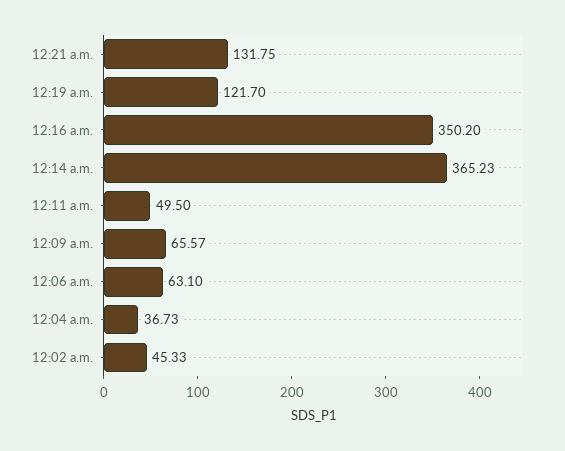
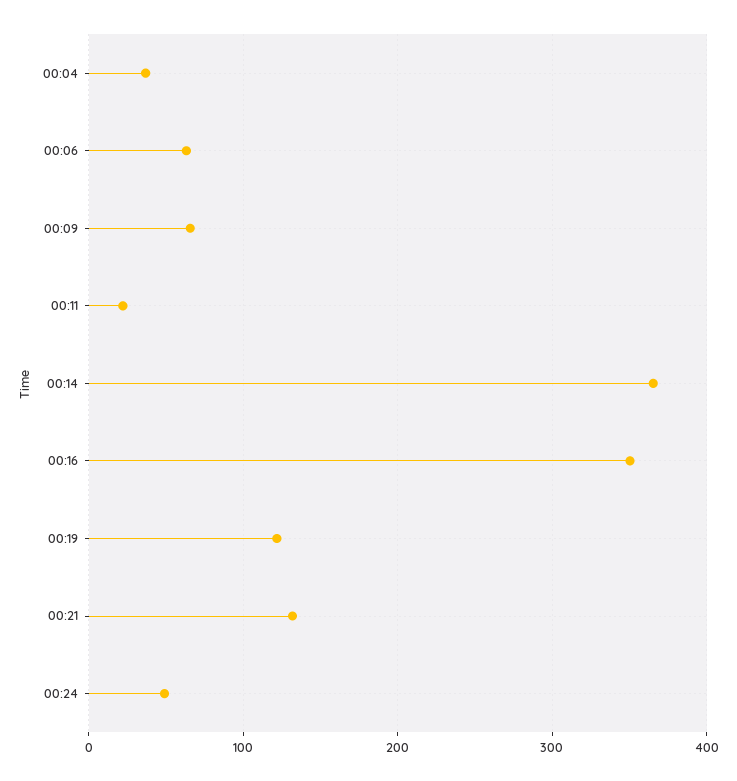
12:11 a.m.: 49.5 -> 20
12:02 a.m.: 45.33 -> none
00:24: none -> 50

